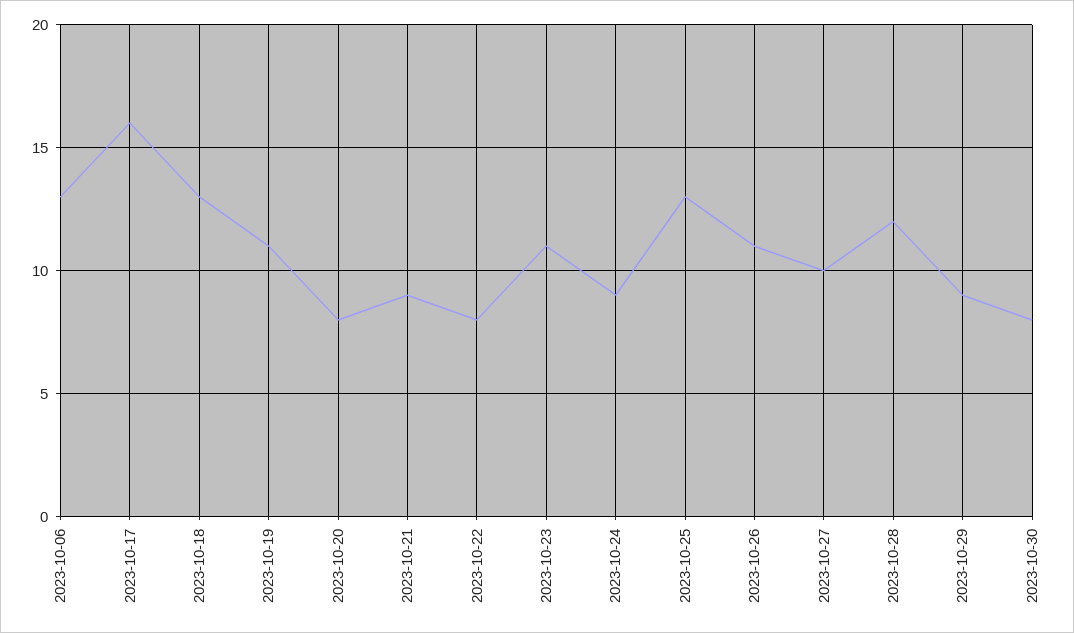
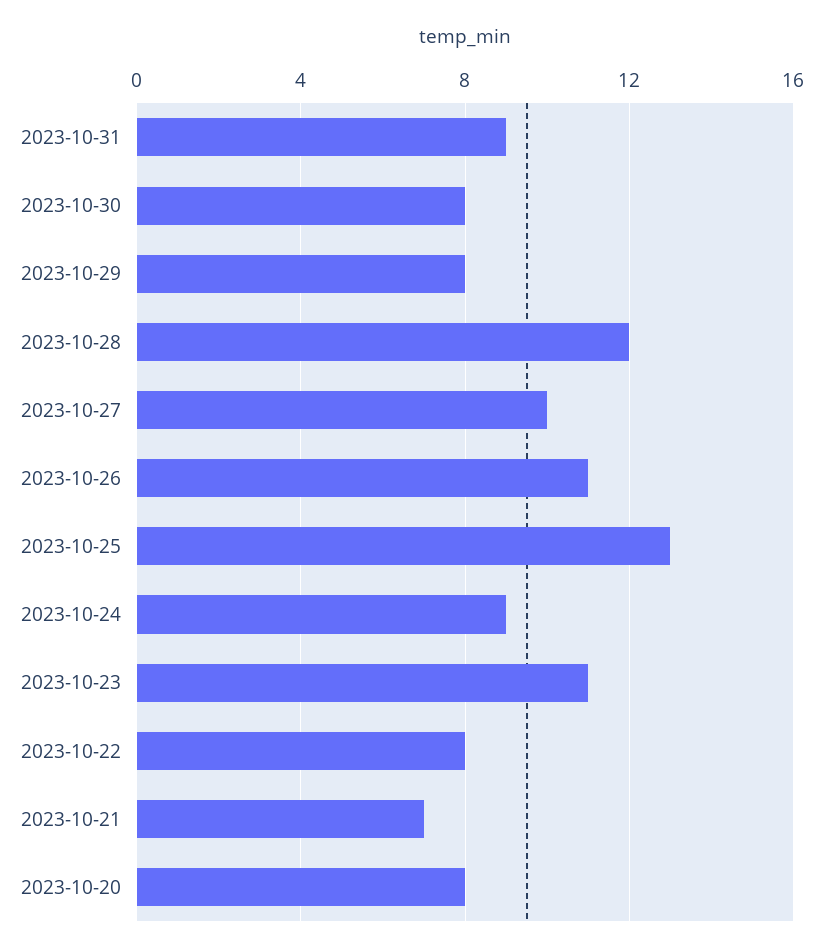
2023-10-06: 13 -> none
2023-10-17: 16 -> none
2023-10-18: 13 -> none
2023-10-19: 11 -> none
2023-10-21: 9 -> 7
2023-10-29: 9 -> 8
2023-10-31: none -> 9

